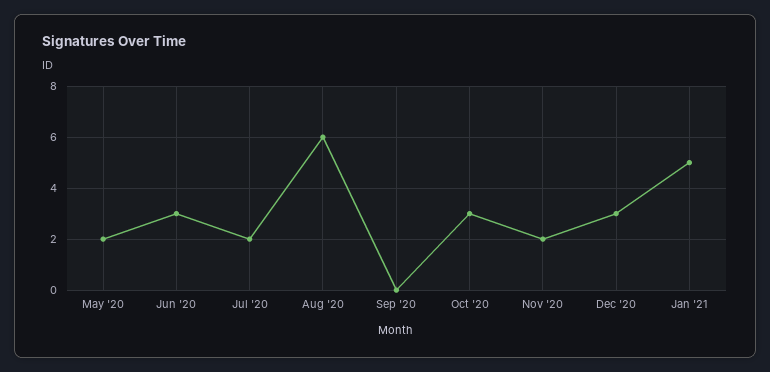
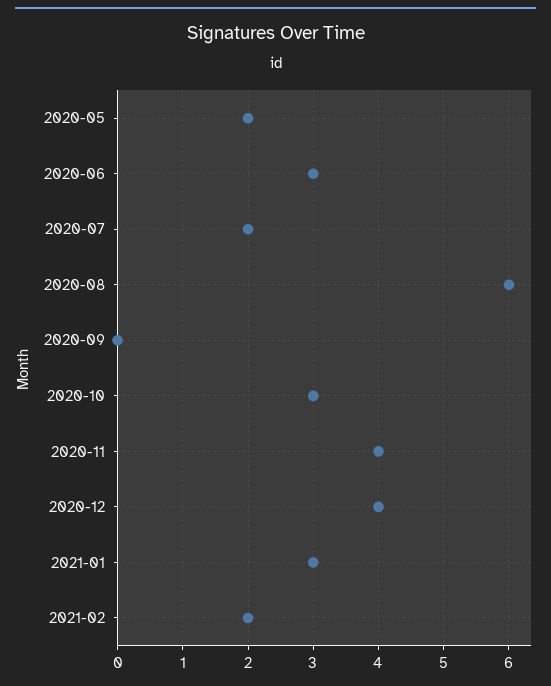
Nov '20: 2 -> 4
Dec '20: 3 -> 4
Jan '21: 5 -> 3
2021-02: none -> 2

